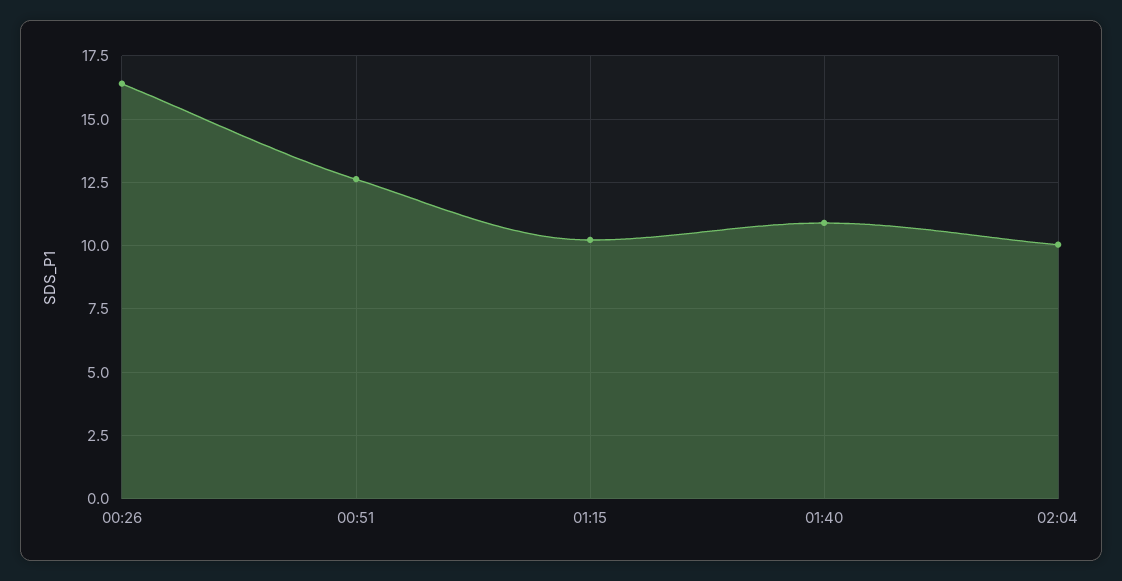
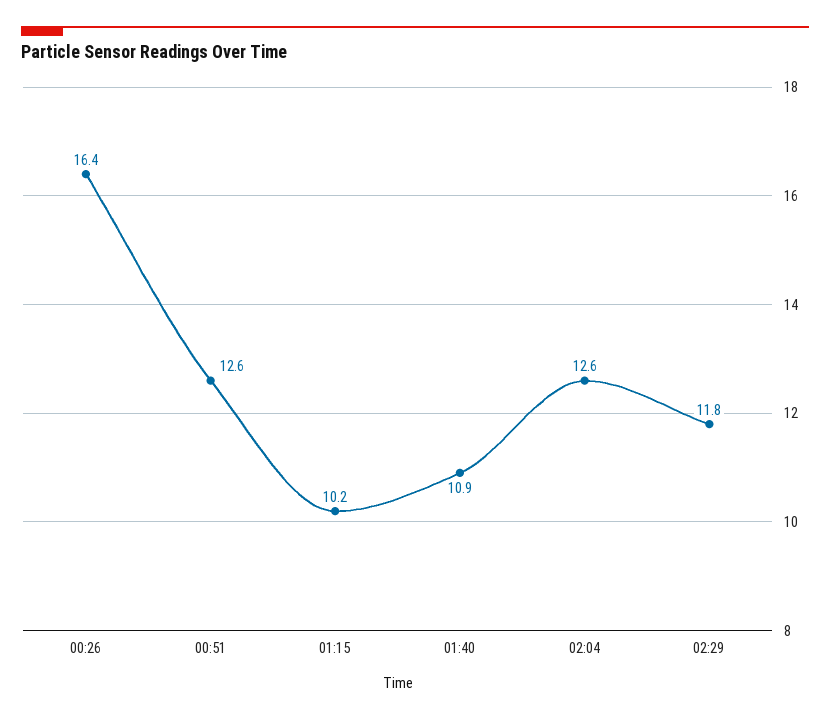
02:04: 10 -> 12.6
02:29: none -> 11.8

